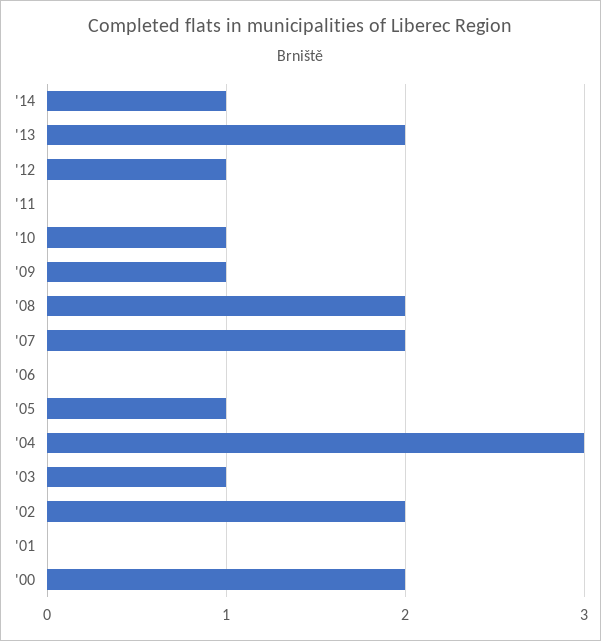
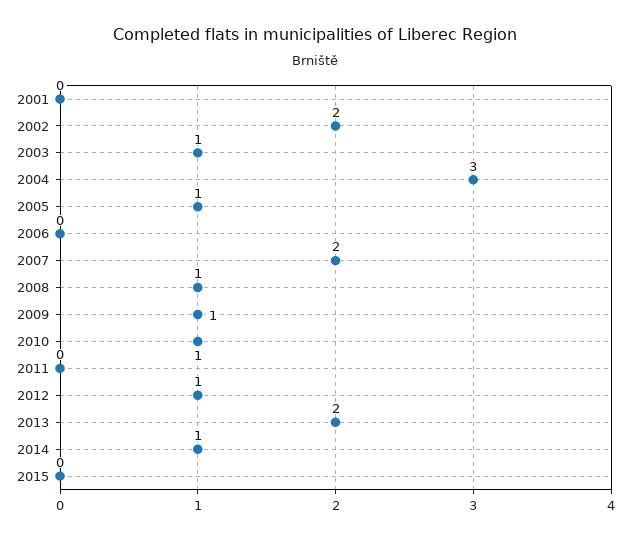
'08: 2 -> 1
'00: 2 -> none
2015: none -> 0

